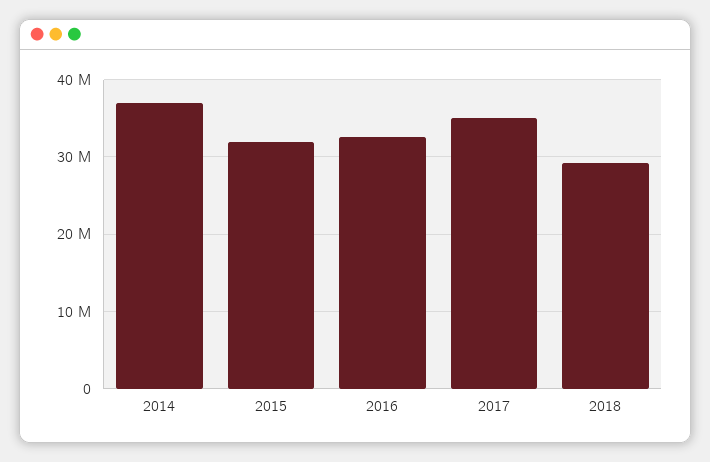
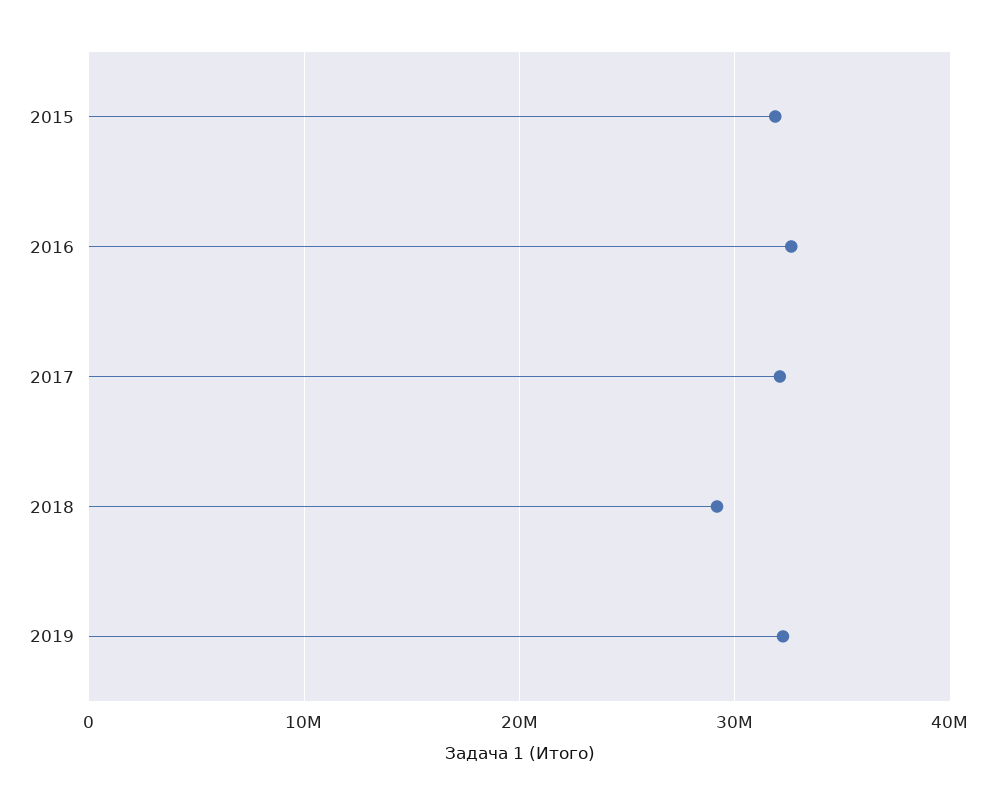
2014: 37000000 -> none
2017: 35000000 -> 32000000
2019: none -> 32000000

